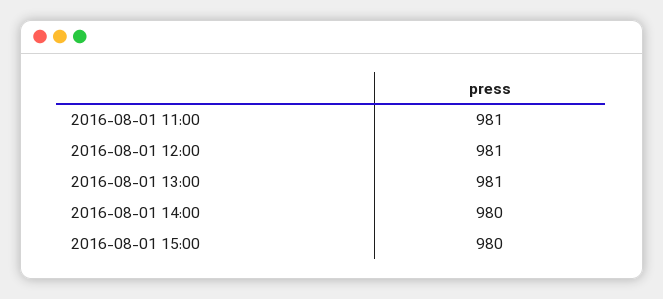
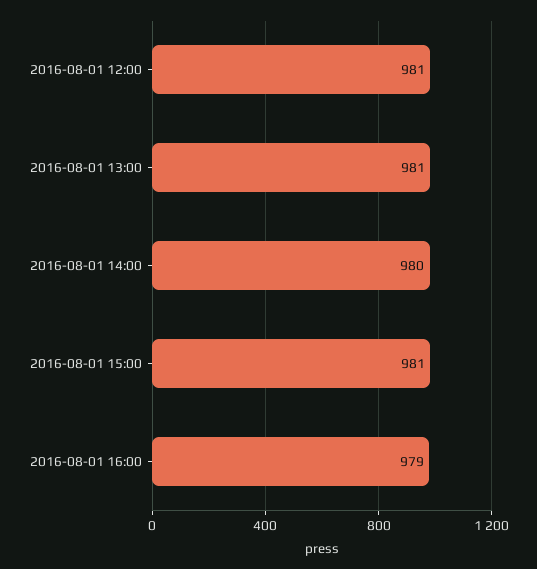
2016-08-01 11:00: 981 -> none
2016-08-01 15:00: 980 -> 981
2016-08-01 16:00: none -> 979

